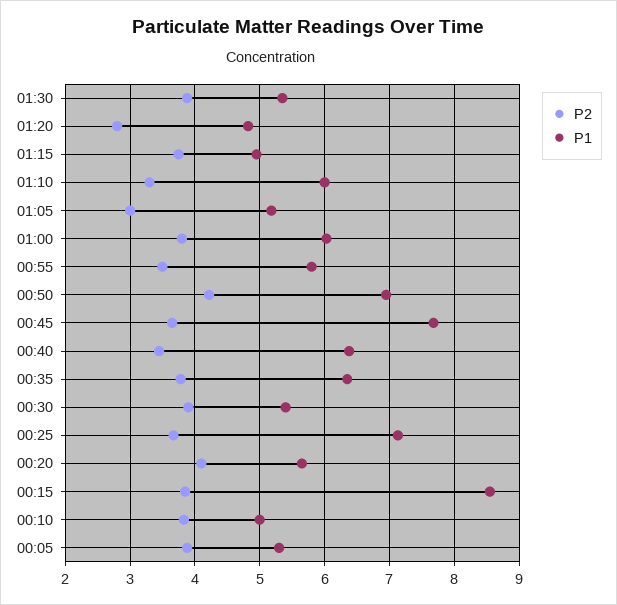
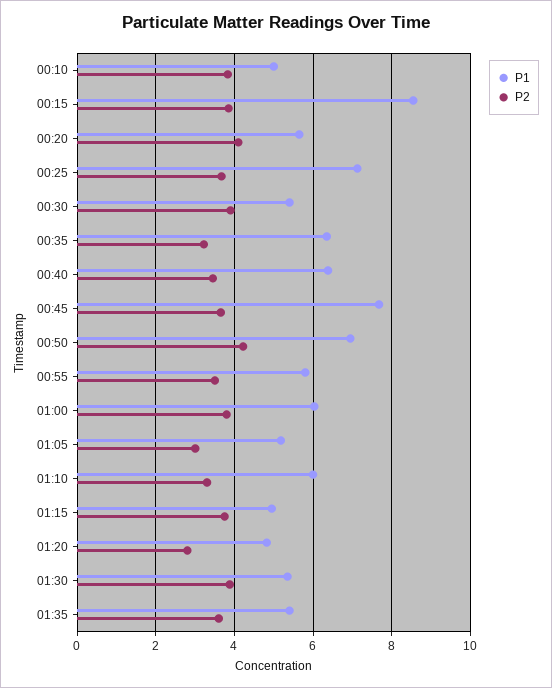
P2, 00:35: 3.8 -> 3.2
P2, 00:05: 3.9 -> none
P1, 00:05: 5.3 -> none
P1, 01:35: none -> 5.4
P2, 01:35: none -> 3.6

